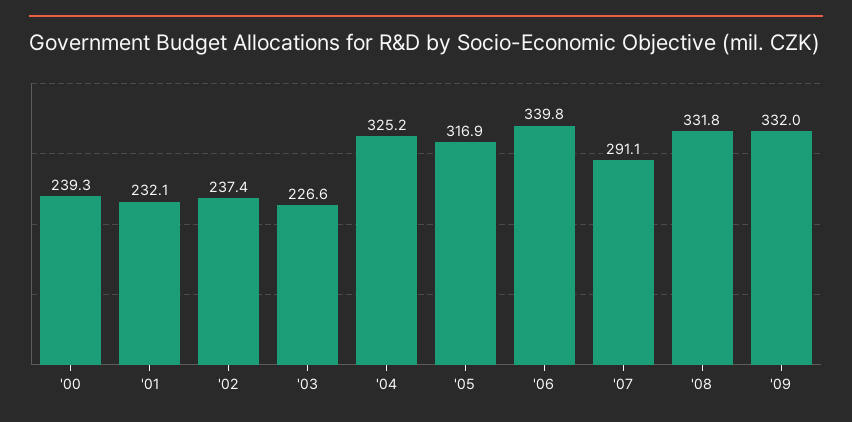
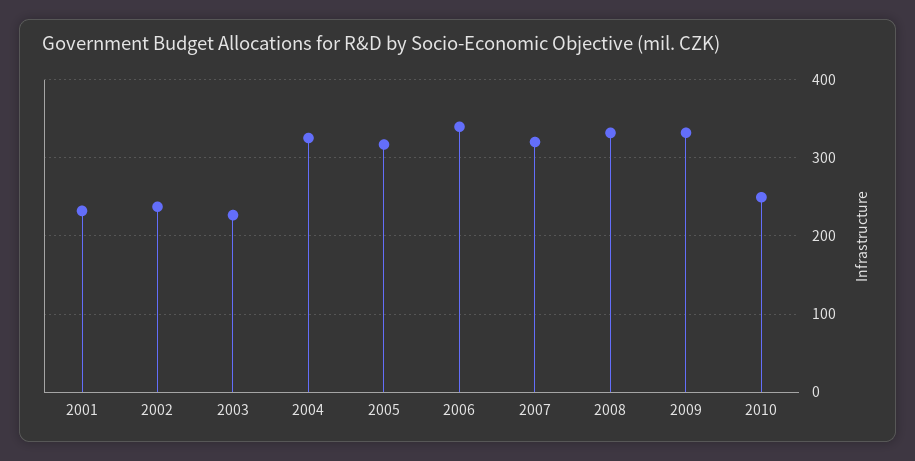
'00: 239.3 -> none
'07: 291.1 -> 320
2010: none -> 250

